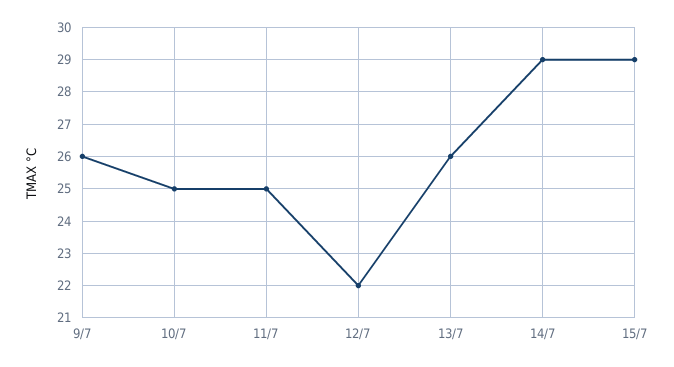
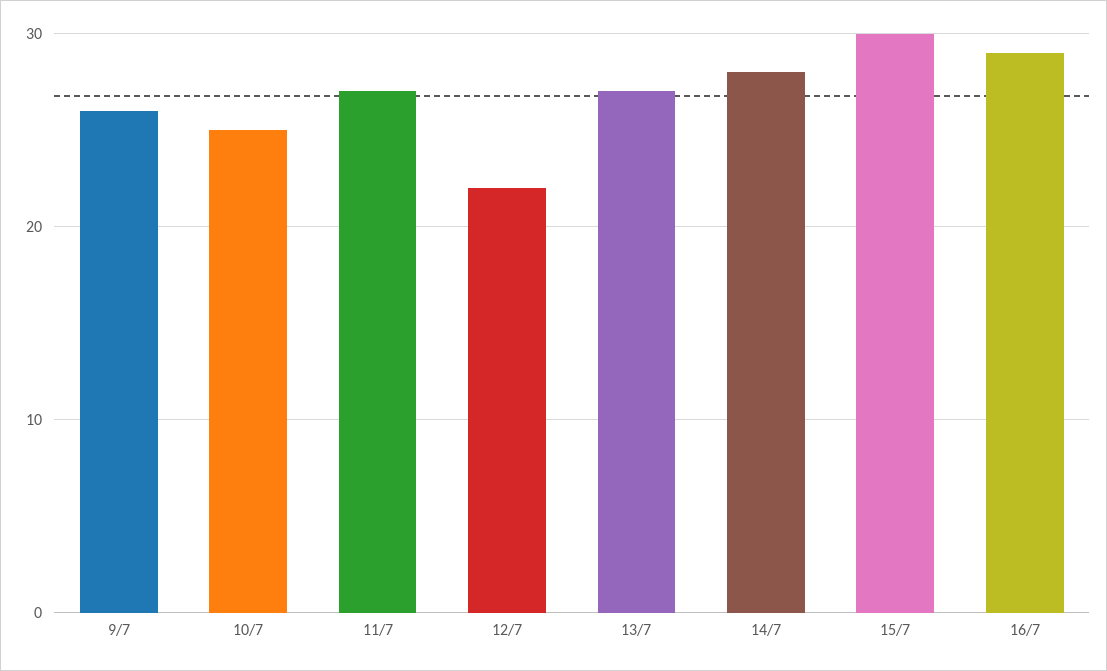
11/7: 25 -> 27
13/7: 26 -> 27
14/7: 29 -> 28
15/7: 29 -> 30
16/7: none -> 29

